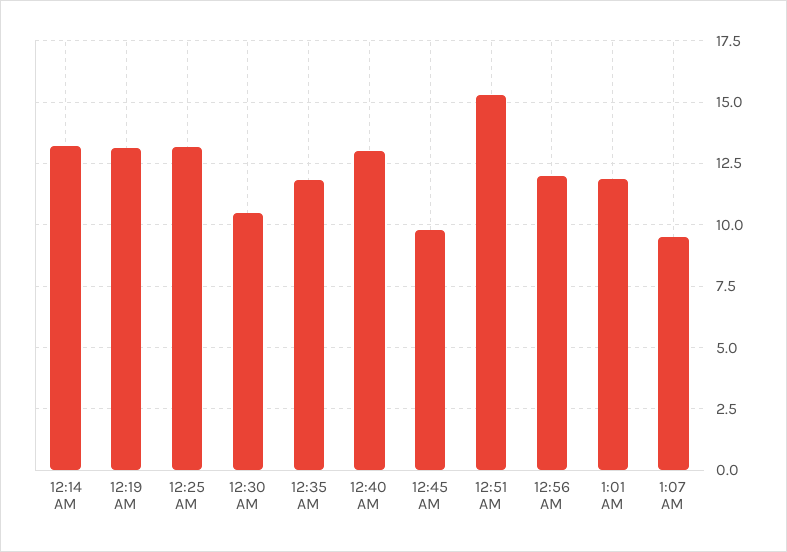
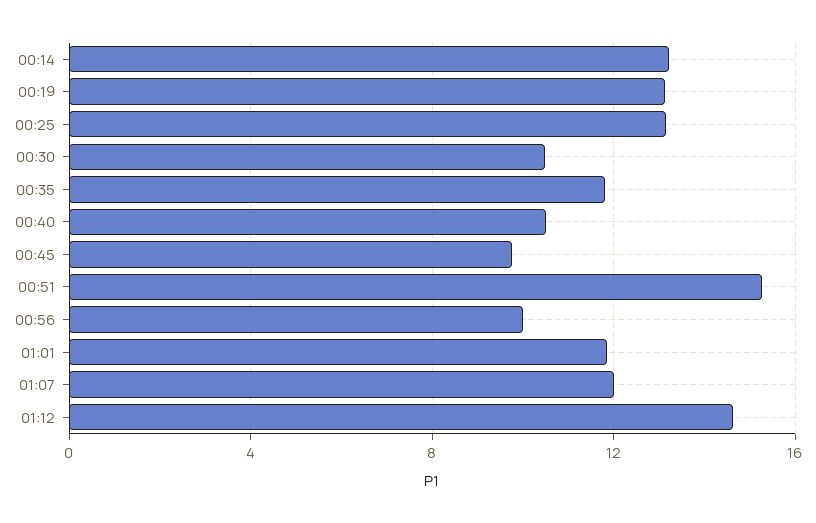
12:40 AM: 13 -> 10.5
12:56 AM: 12 -> 10
1:07 AM: 9.5 -> 12
01:12: none -> 14.5

